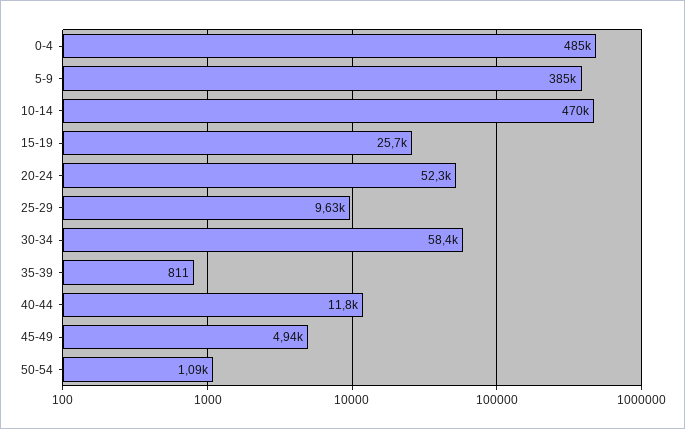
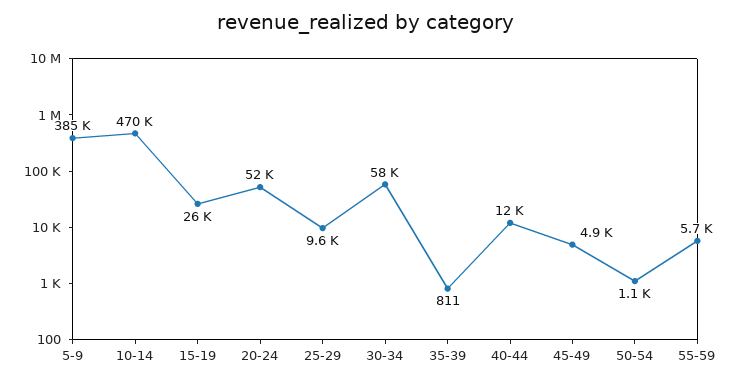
0-4: 485000 -> none
55-59: none -> 5700

